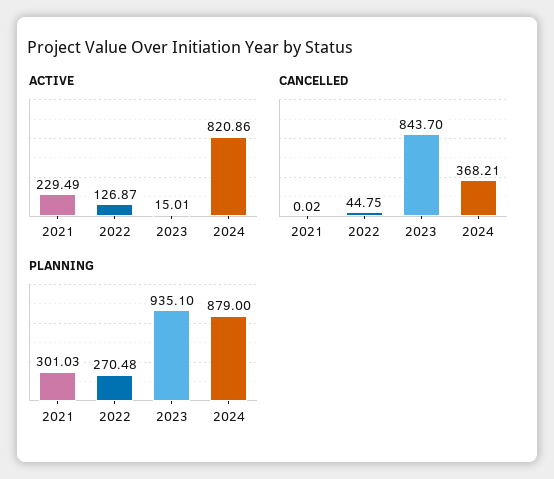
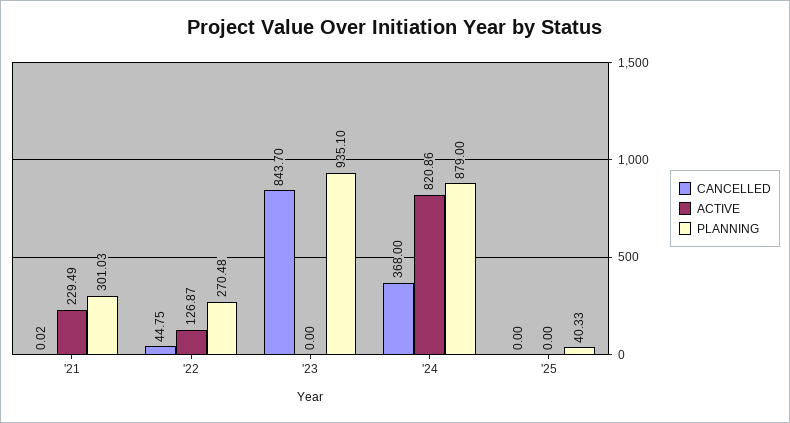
ACTIVE, 2023: 15.01 -> 0
CANCELLED, 2024: 368.21 -> 368
CANCELLED, '25: none -> 0
ACTIVE, '25: none -> 0
PLANNING, '25: none -> 40.33

